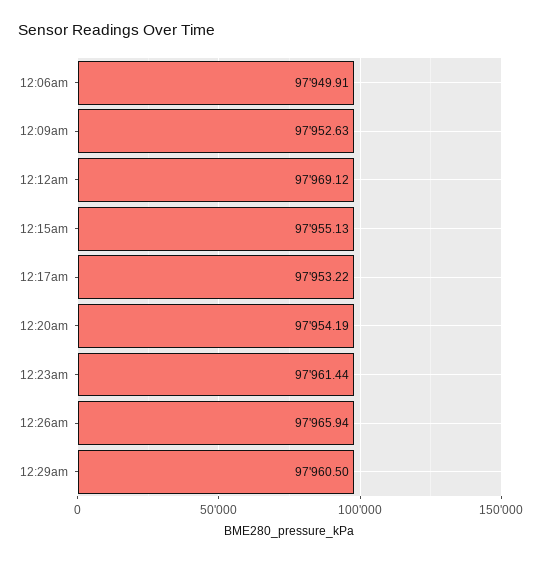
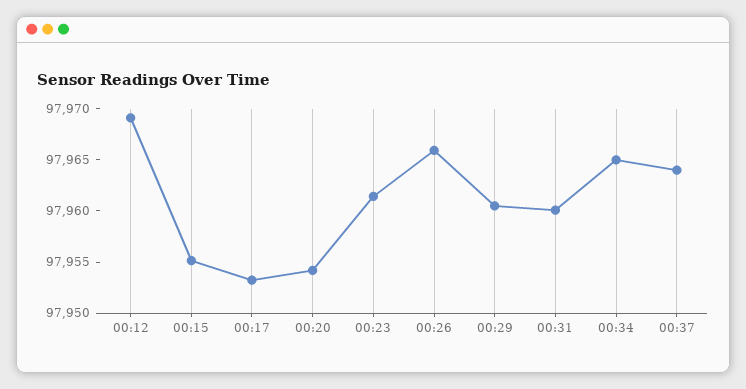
12:06am: 97949.91 -> none
12:09am: 97952.63 -> none
00:31: none -> 97960
00:34: none -> 97965
00:37: none -> 97964

